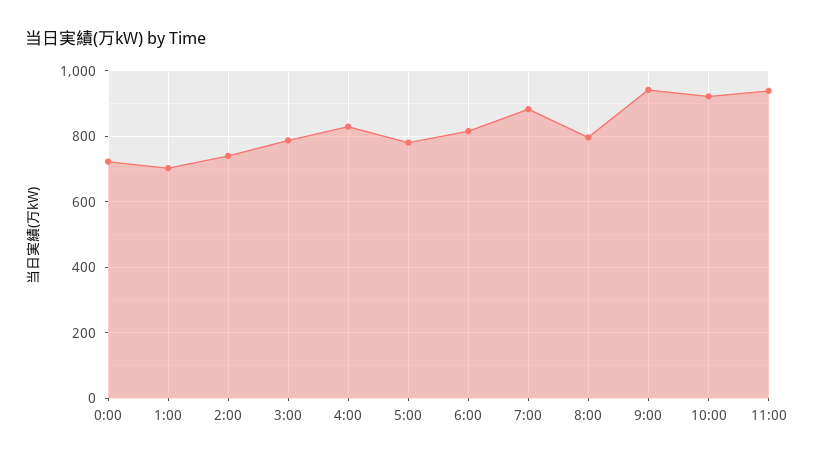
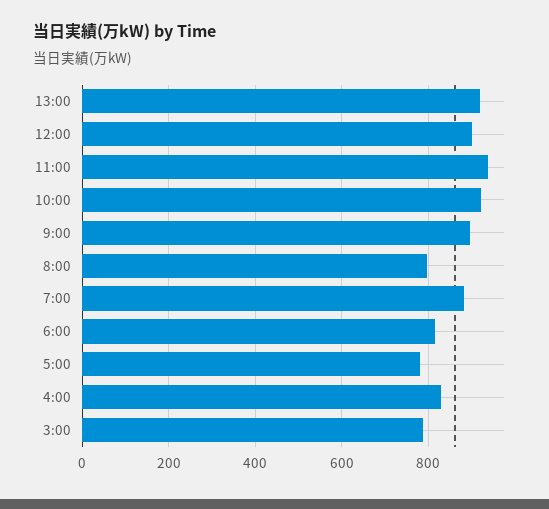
0:00: 720 -> none
1:00: 700 -> none
2:00: 740 -> none
9:00: 940 -> 900
13:00: none -> 920
12:00: none -> 900

